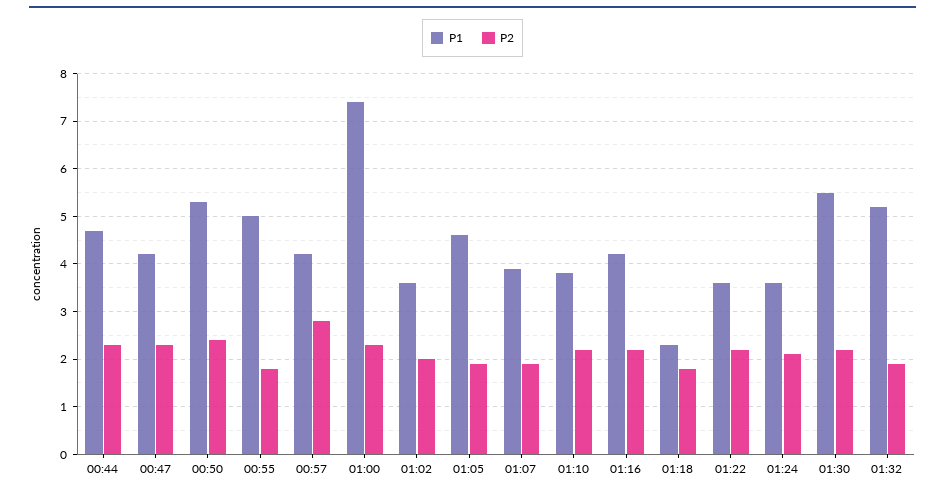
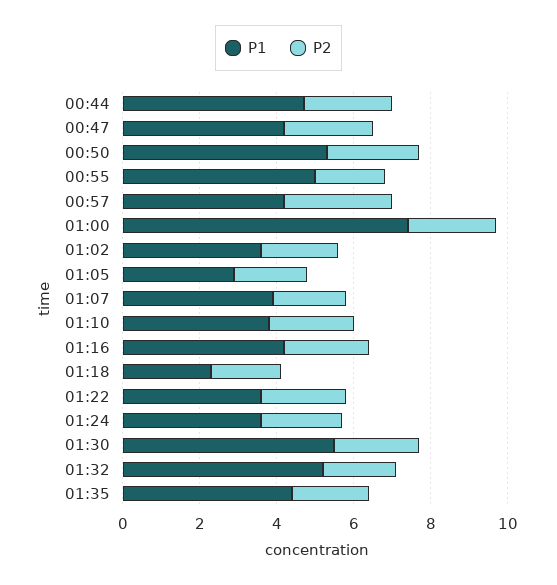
P1, 01:05: 4.5 -> 3
P1, 01:35: none -> 4.5
P2, 01:35: none -> 2

